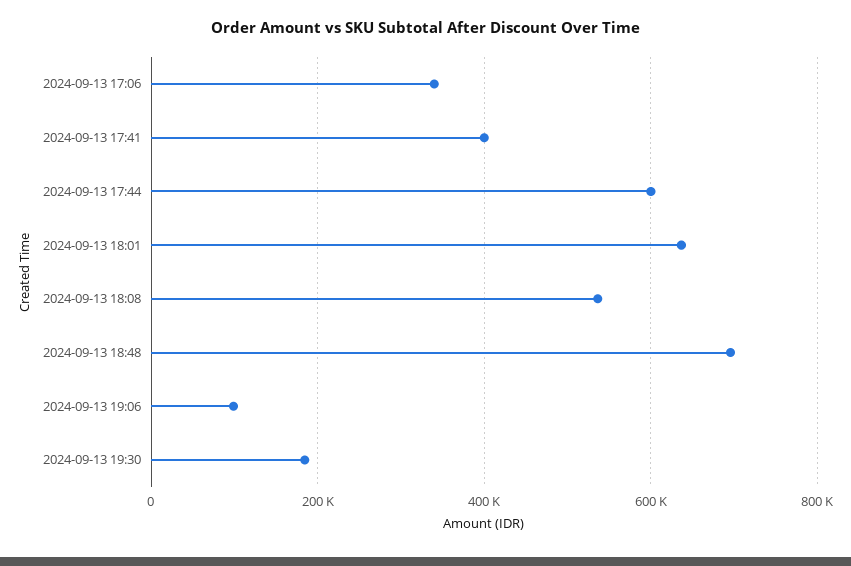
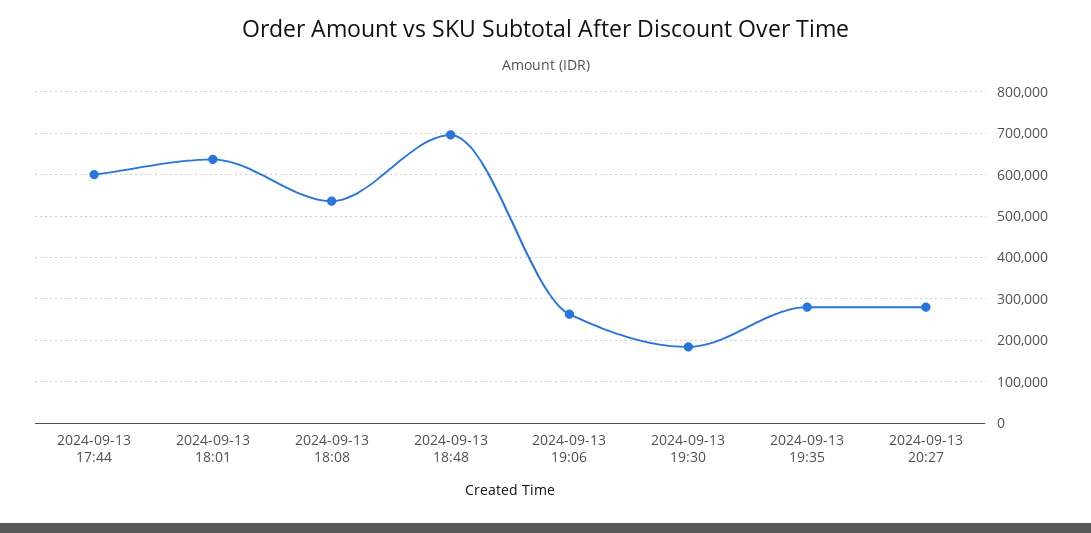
2024-09-13 17:06: 340000 -> none
2024-09-13 17:41: 400000 -> none
2024-09-13 19:06: 100000 -> 260000
2024-09-13 19:35: none -> 280000
2024-09-13 20:27: none -> 280000

